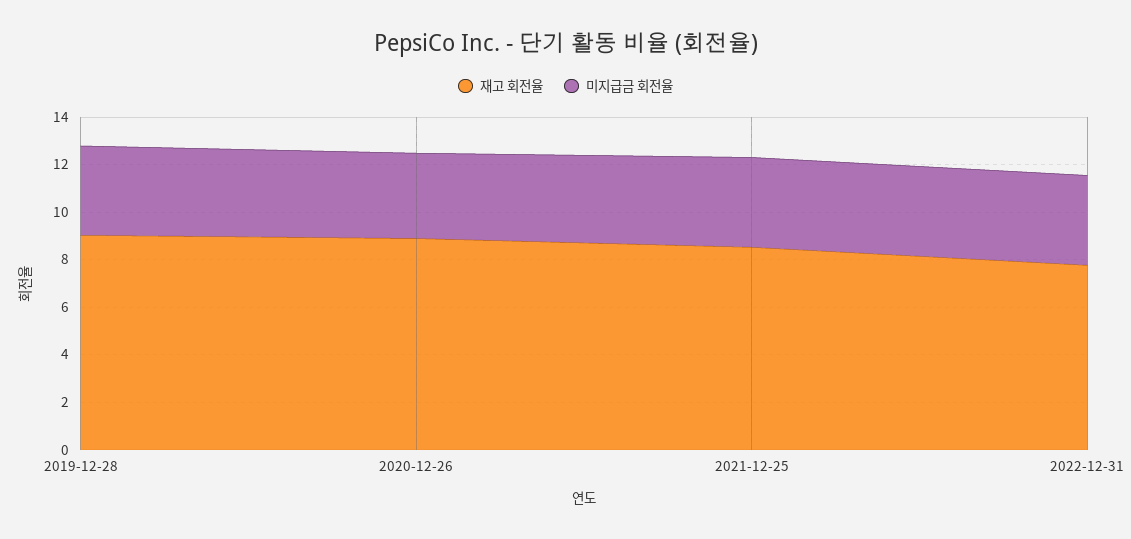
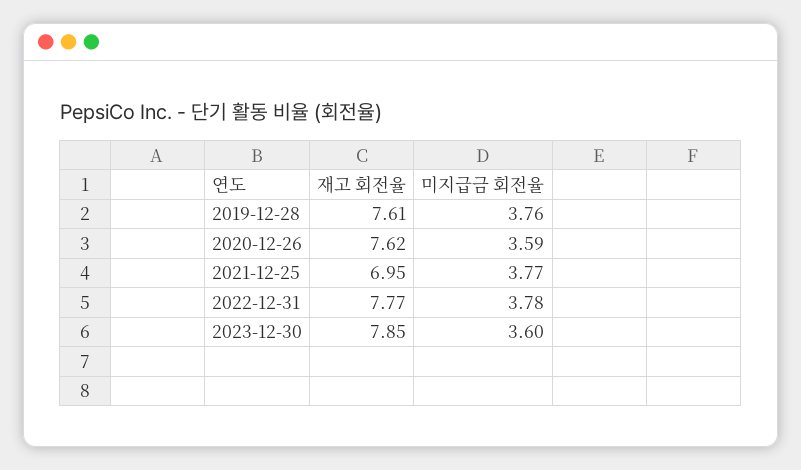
재고 회전율, 2019-12-28: 9 -> 7.61
재고 회전율, 2020-12-26: 9 -> 7.62
재고 회전율, 2021-12-25: 8.5 -> 6.95
재고 회전율, 2023-12-30: none -> 7.85
미지급금 회전율, 2023-12-30: none -> 3.6

